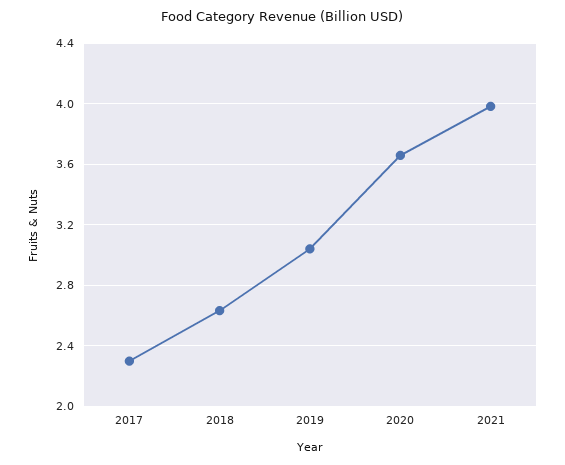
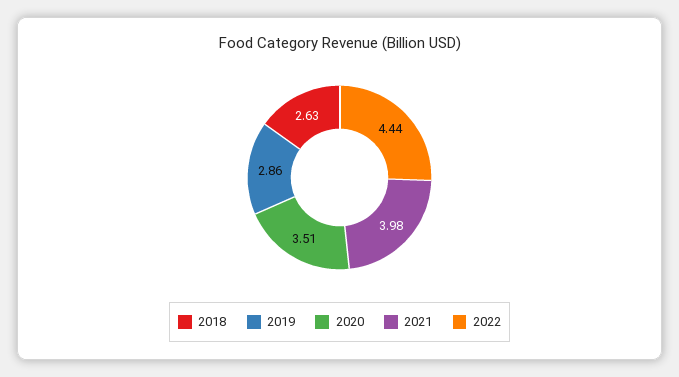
2017: 2.3 -> none
2019: 3.05 -> 2.86
2020: 3.65 -> 3.51
2022: none -> 4.44

